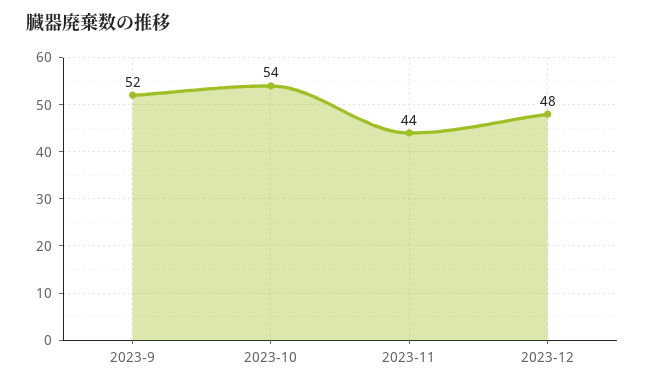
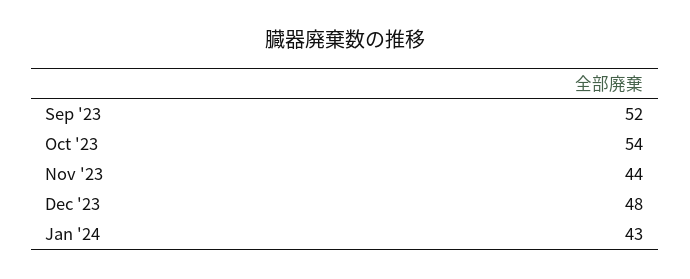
Jan '24: none -> 43

